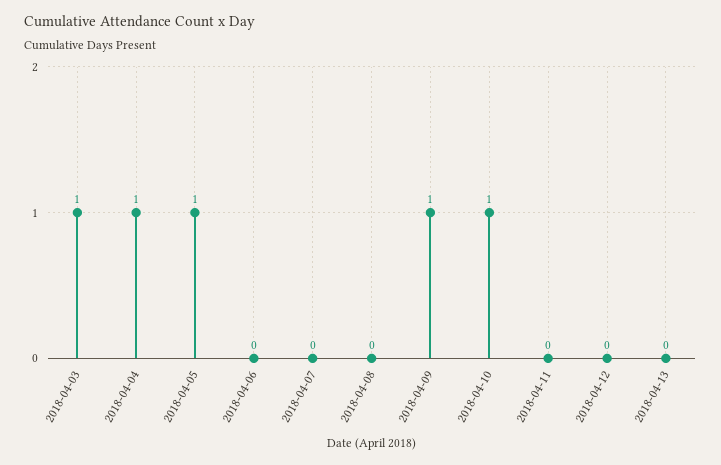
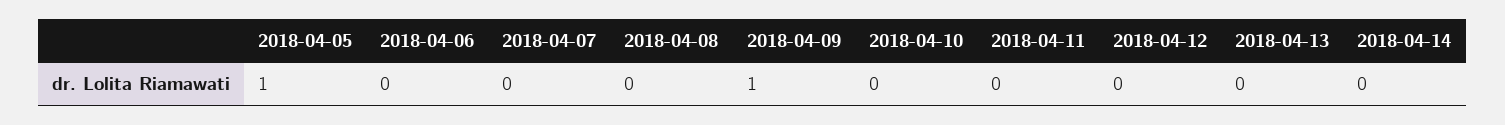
2018-04-03: 1 -> none
2018-04-04: 1 -> none
2018-04-10: 1 -> 0
2018-04-14: none -> 0

